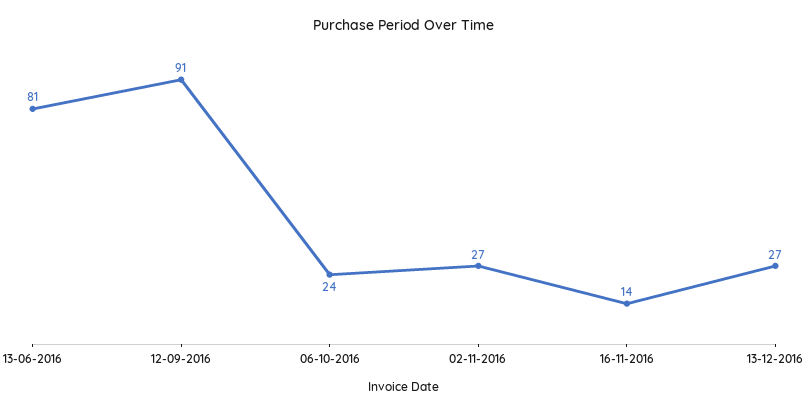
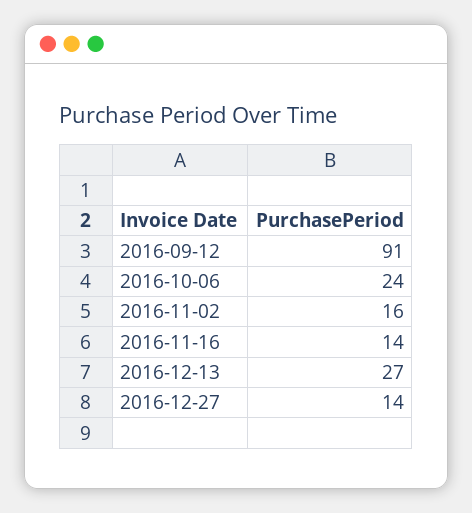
13-06-2016: 81 -> none
02-11-2016: 27 -> 16
2016-12-27: none -> 14

